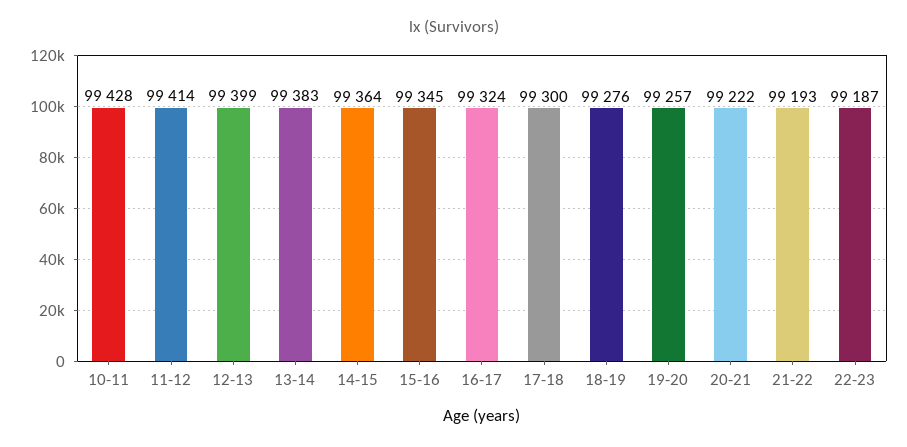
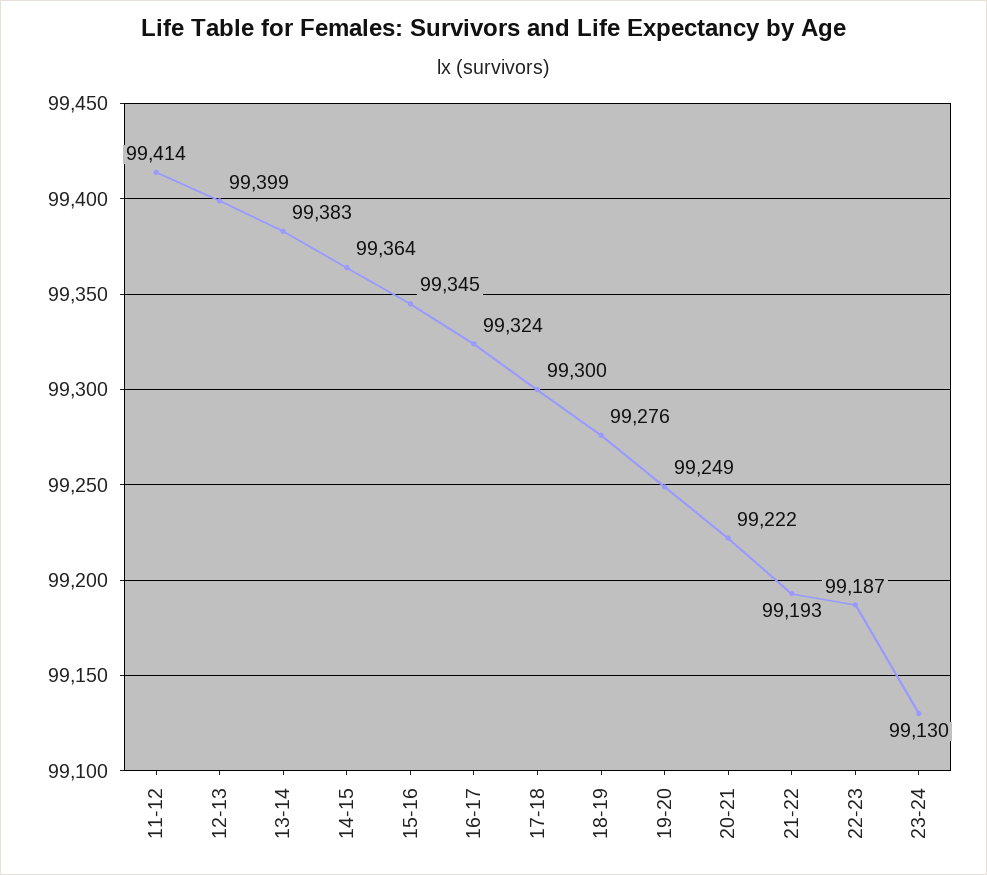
10-11: 99428 -> none
19-20: 99257 -> 99249
23-24: none -> 99130

